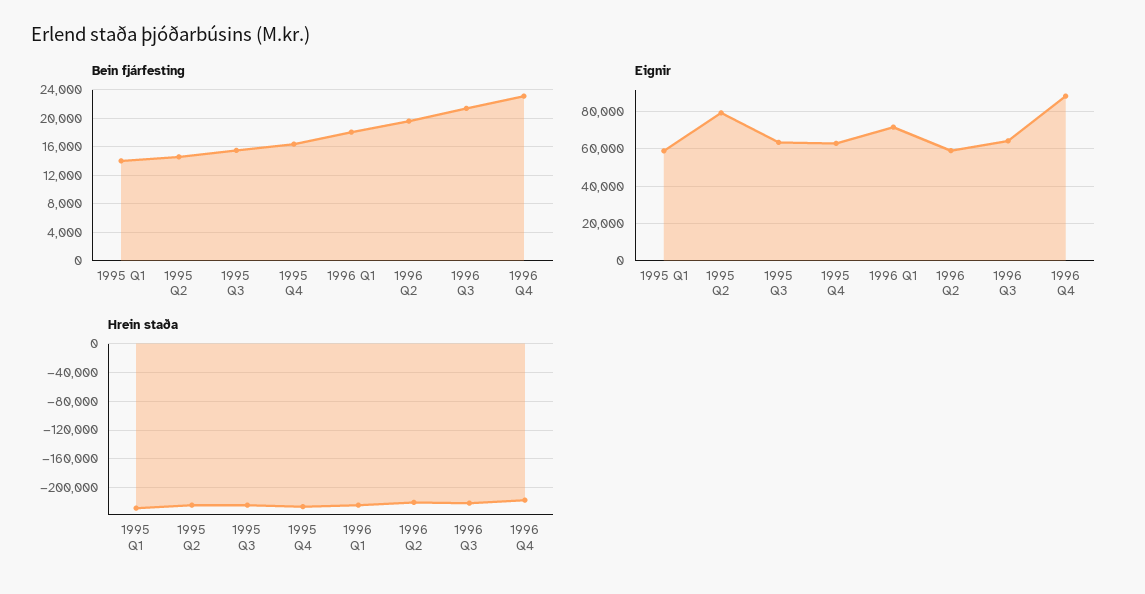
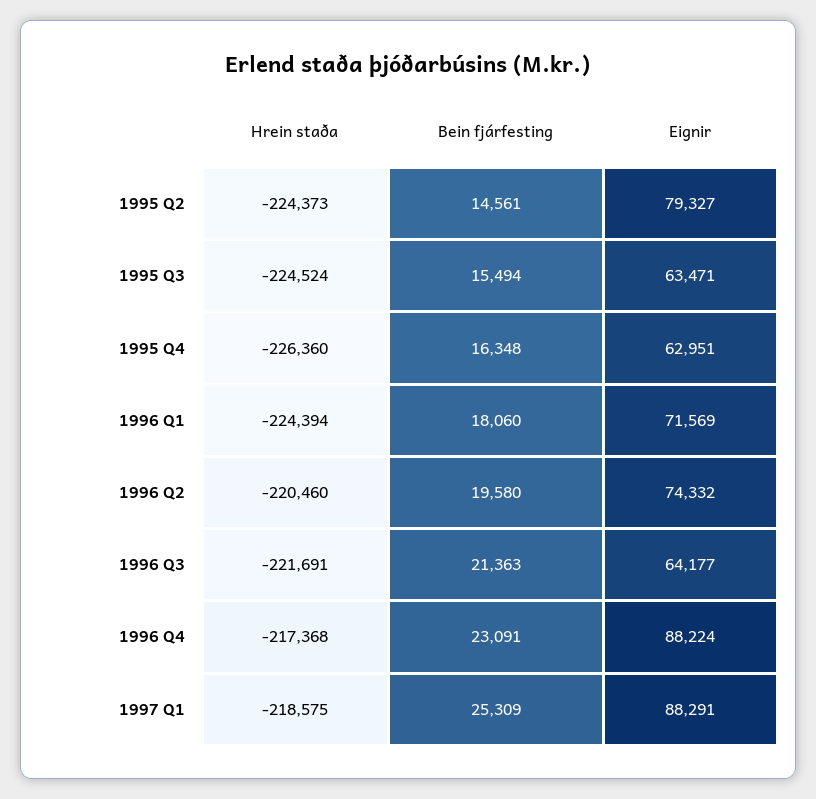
Bein fjárfesting, 1995 Q1: 14000 -> none
Eignir, 1995 Q1: 60000 -> none
Eignir, 1996 Q2: 60000 -> 74332
Hrein staða, 1995 Q1: -230000 -> none
Hrein staða, 1997 Q1: none -> -218575
Bein fjárfesting, 1997 Q1: none -> 25309
Eignir, 1997 Q1: none -> 88291

